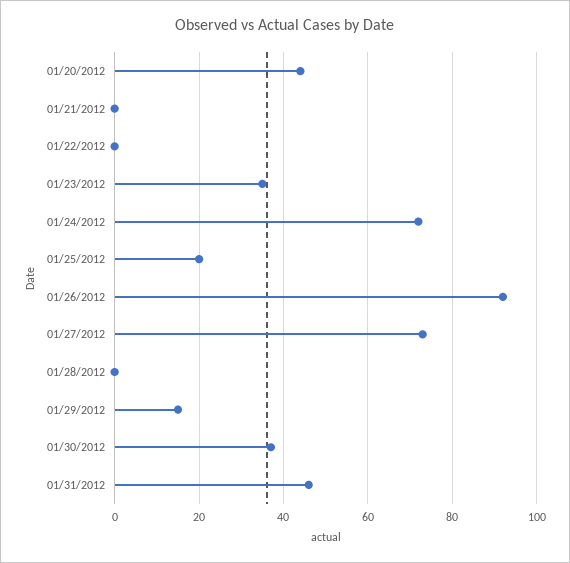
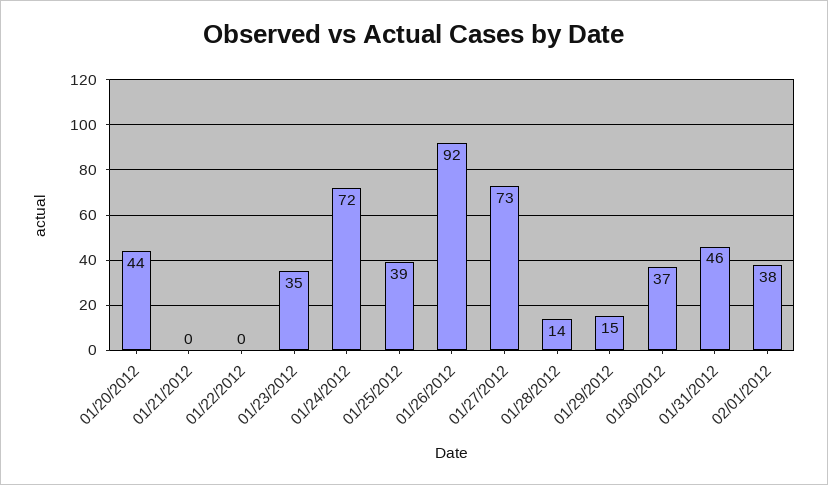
01/25/2012: 20 -> 39
01/28/2012: 0 -> 14
02/01/2012: none -> 38

